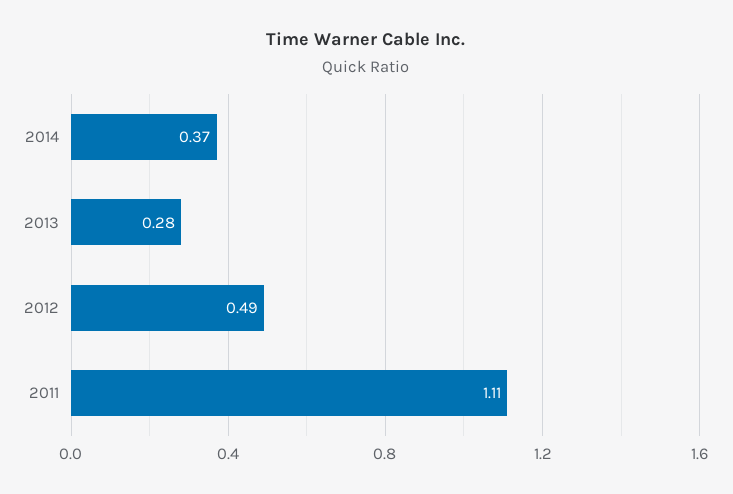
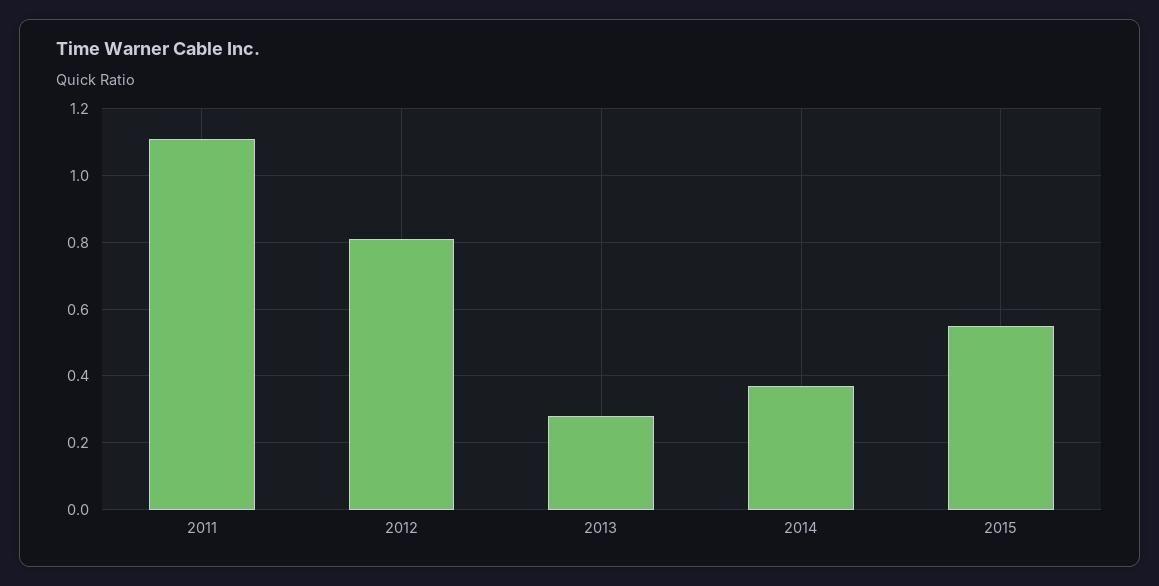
2012: 0.49 -> 0.8
2015: none -> 0.55

